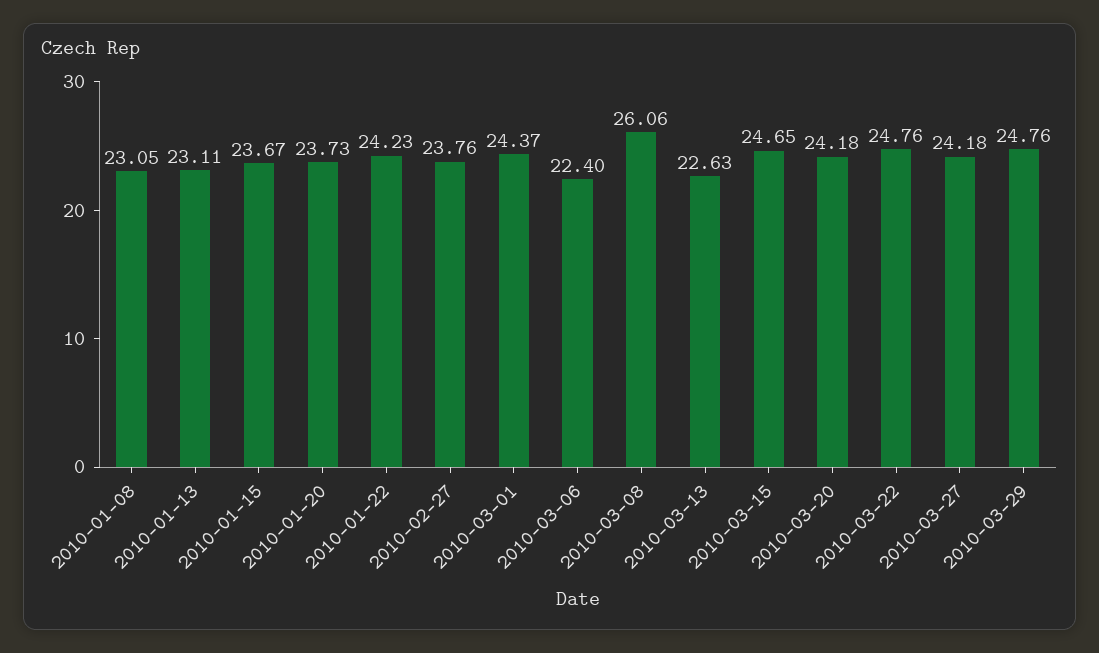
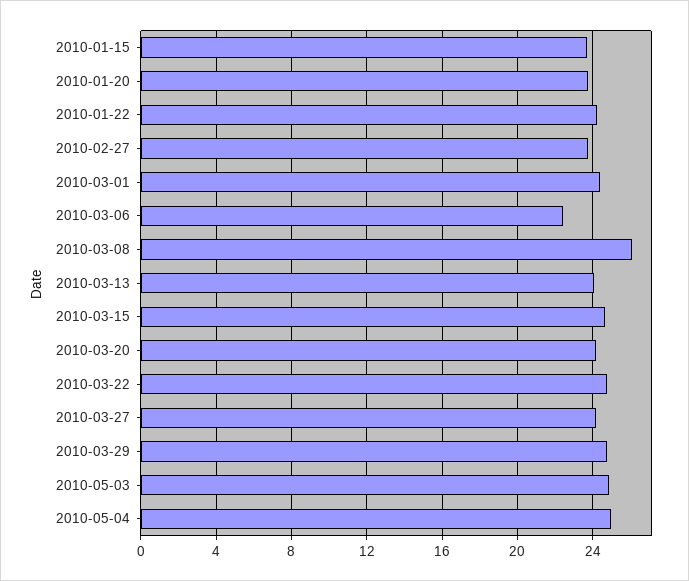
2010-01-08: 23.05 -> none
2010-01-13: 23.11 -> none
2010-03-13: 22.63 -> 24
2010-05-03: none -> 25
2010-05-04: none -> 25

